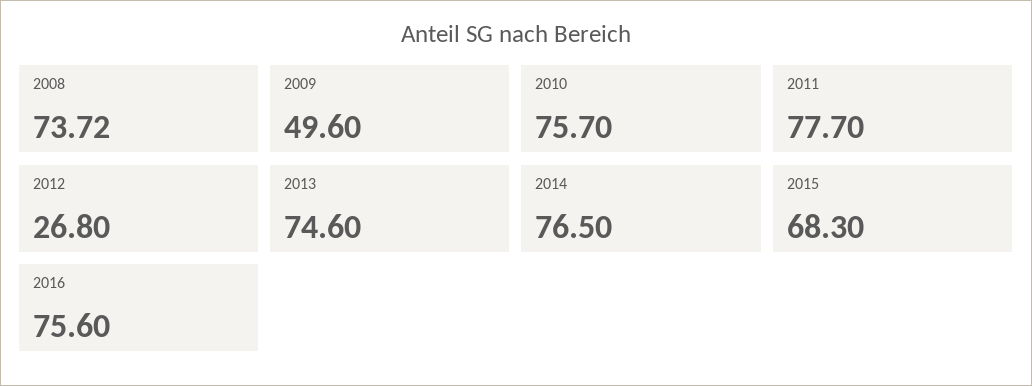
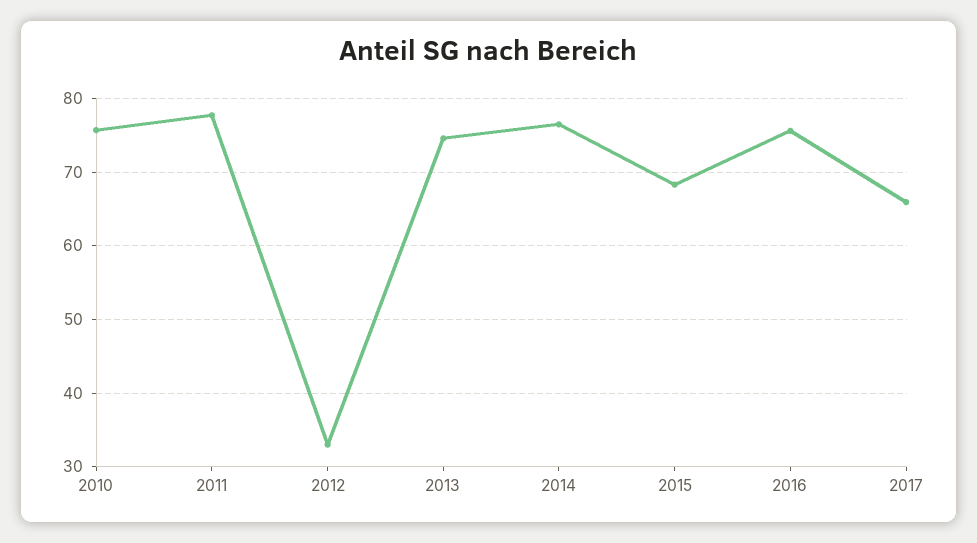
2008: 73.72 -> none
2009: 49.6 -> none
2012: 26.8 -> 33
2017: none -> 66

